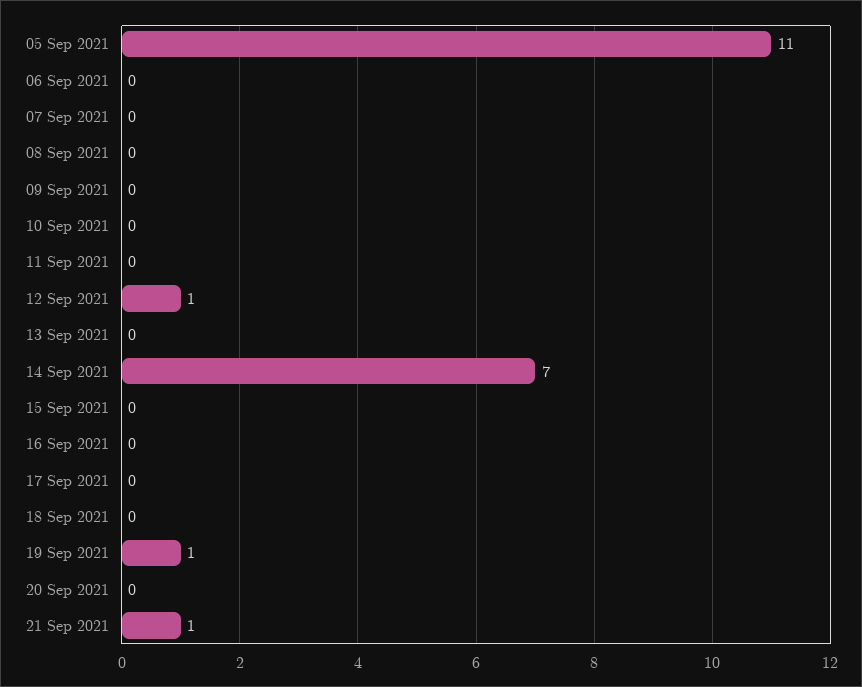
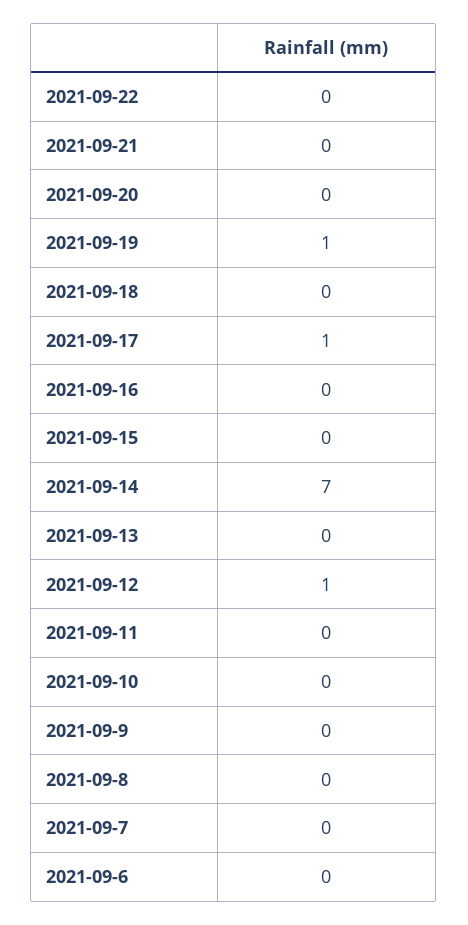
05 Sep 2021: 11 -> none
17 Sep 2021: 0 -> 1
21 Sep 2021: 1 -> 0
2021-09-22: none -> 0

